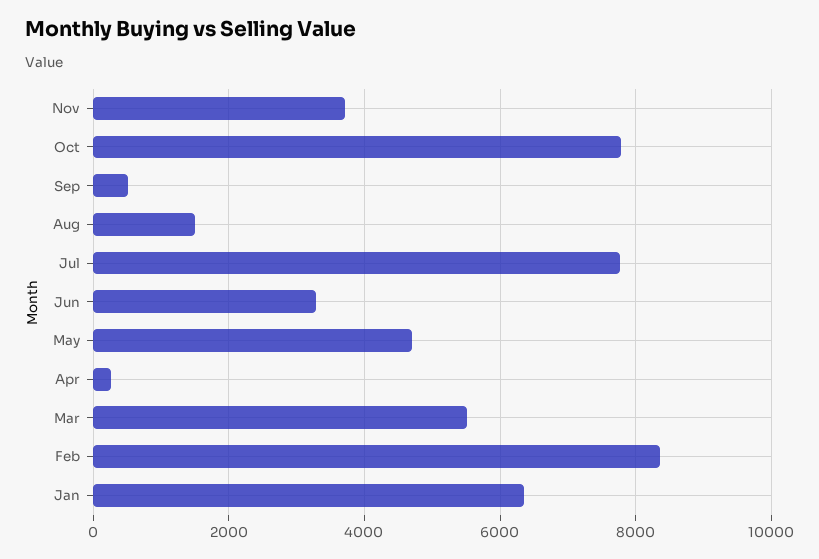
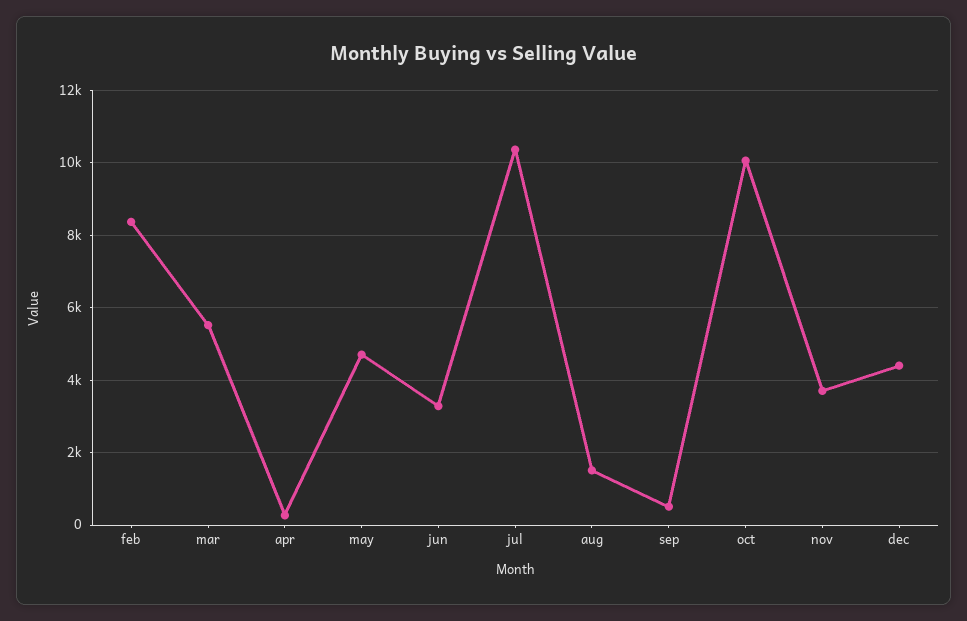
Oct: 7800 -> 10000
Jul: 7800 -> 10400
Jan: 6400 -> none
dec: none -> 4400

